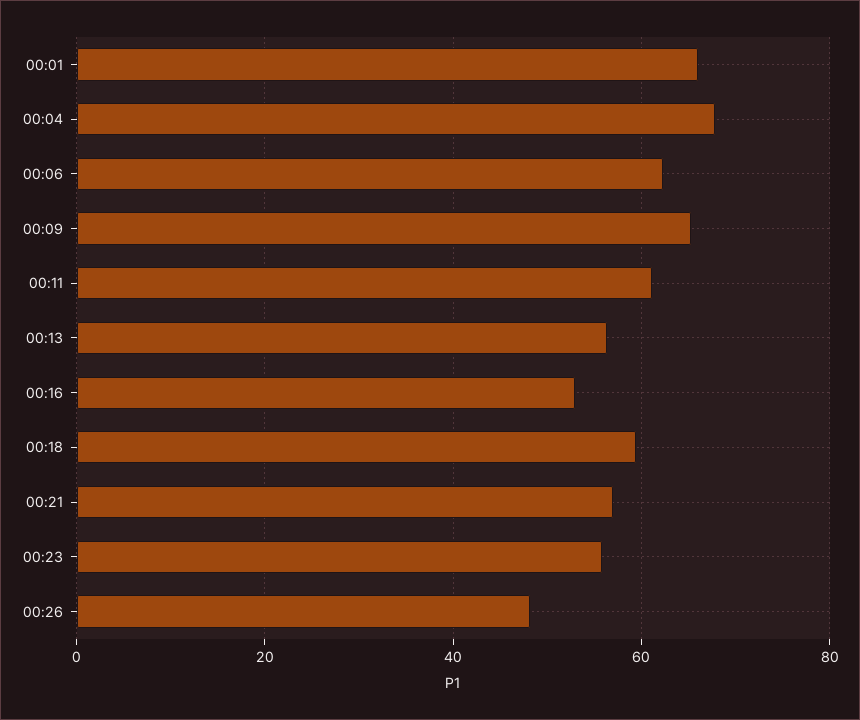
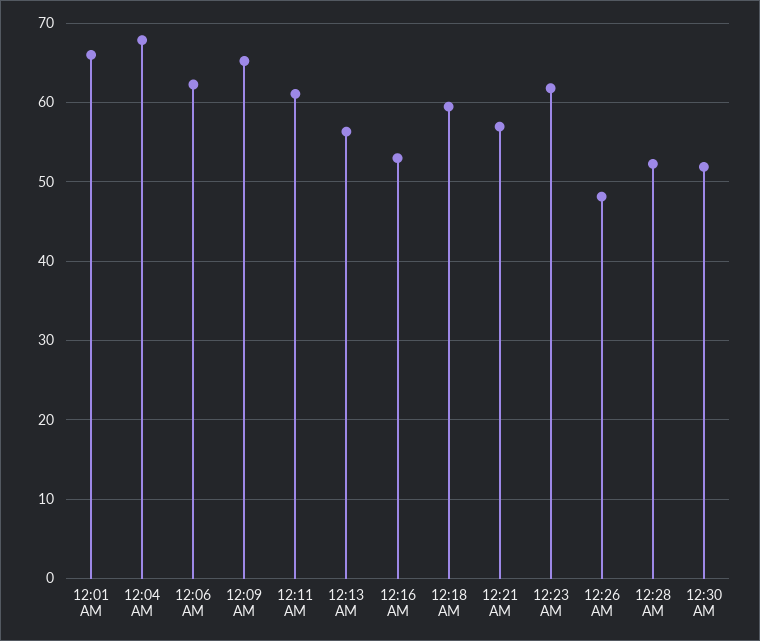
00:23: 56 -> 62
12:28 AM: none -> 52
12:30 AM: none -> 52

